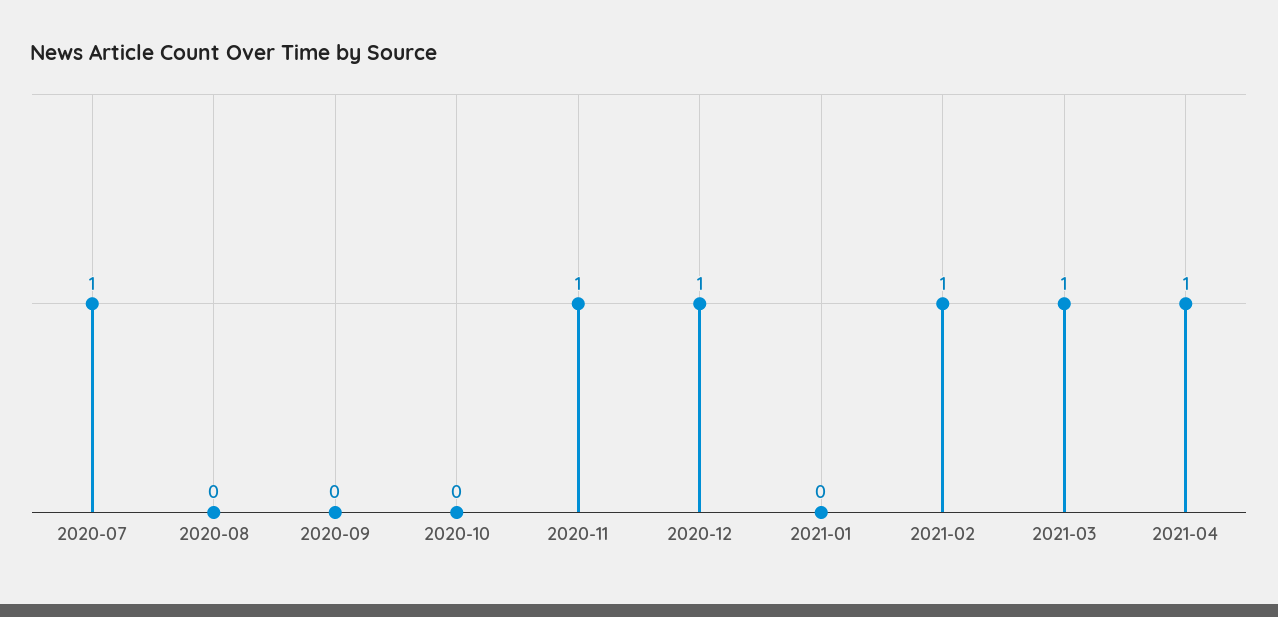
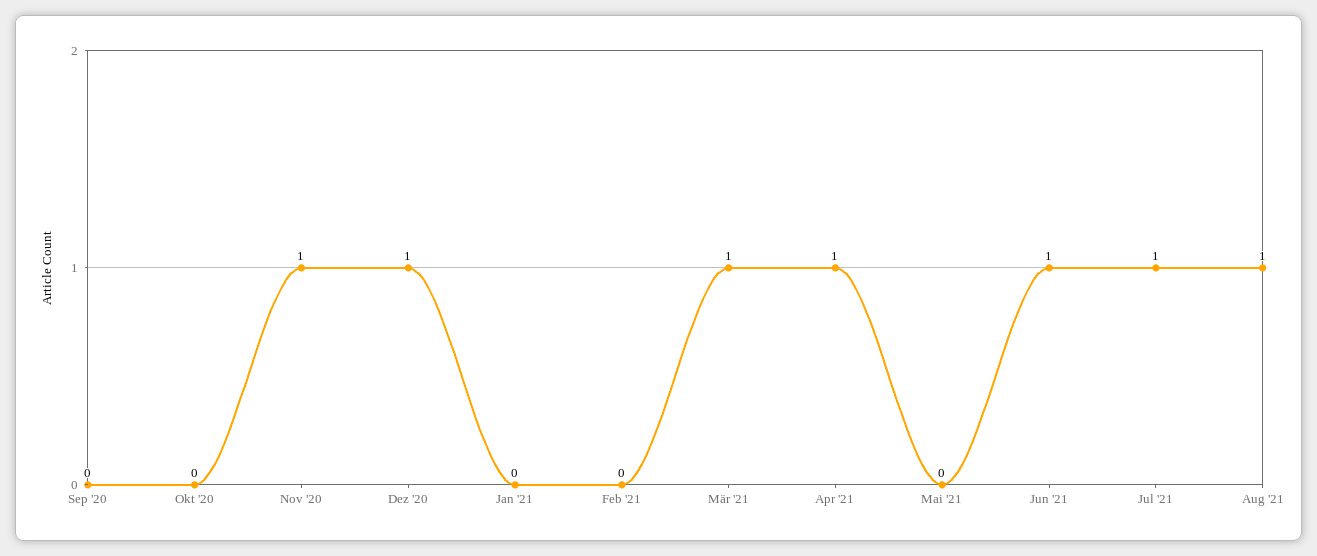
2020-07: 1 -> none
2020-08: 0 -> none
2021-02: 1 -> 0
Mai '21: none -> 0
Jun '21: none -> 1
Jul '21: none -> 1
Aug '21: none -> 1

